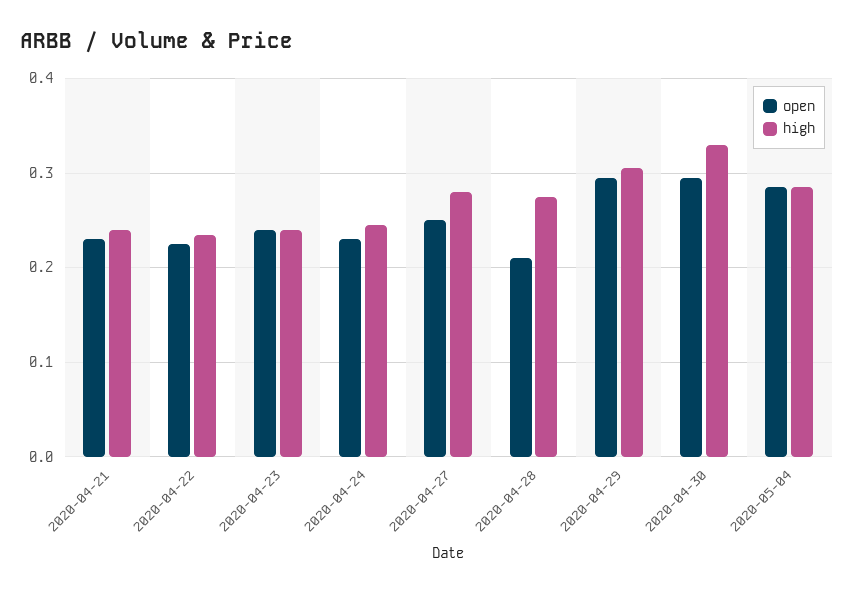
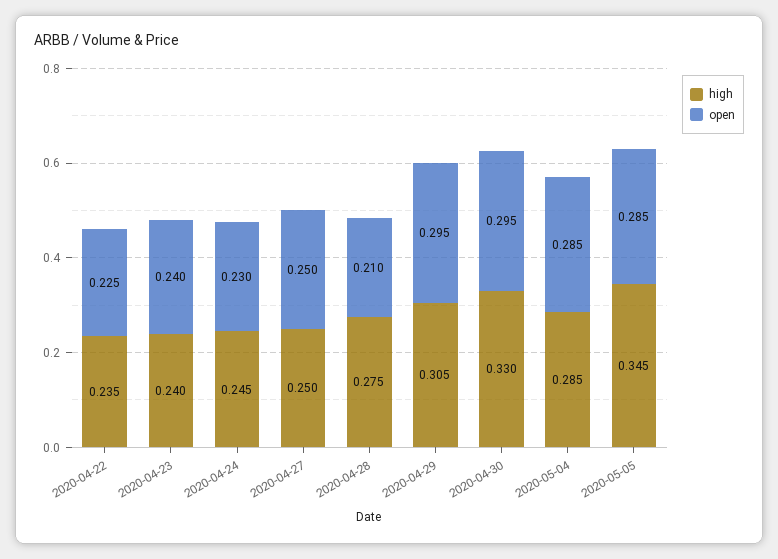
open, 2020-04-21: 0.23 -> none
high, 2020-04-21: 0.24 -> none
high, 2020-04-27: 0.28 -> 0.25
high, 2020-05-05: none -> 0.345
open, 2020-05-05: none -> 0.285

